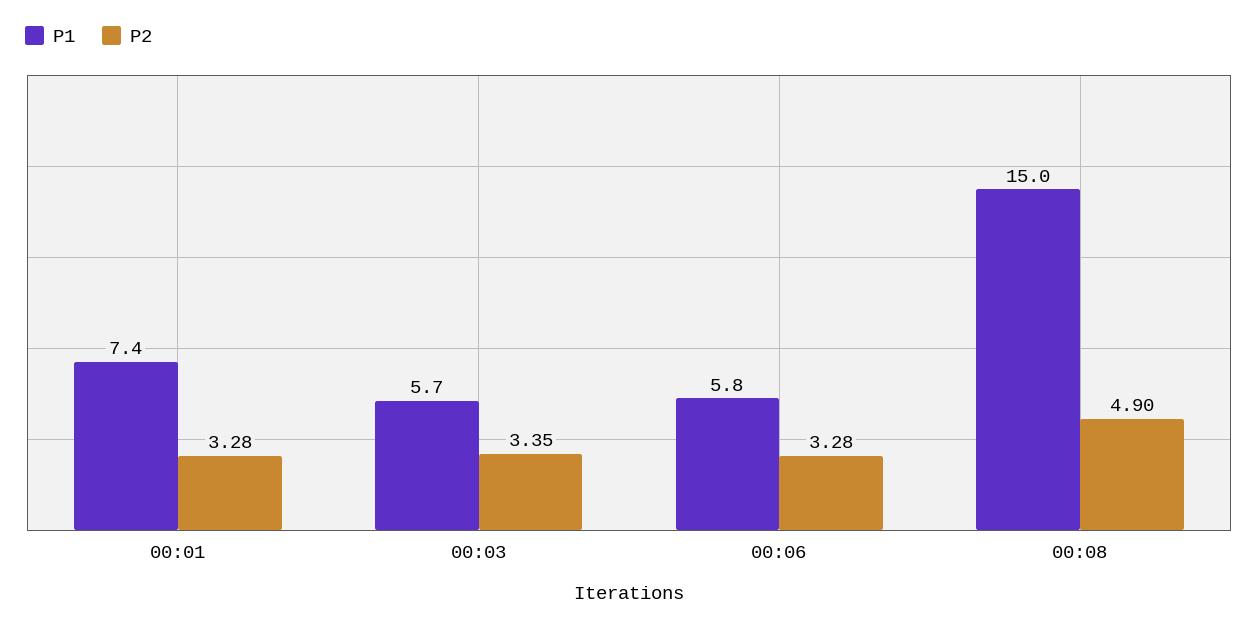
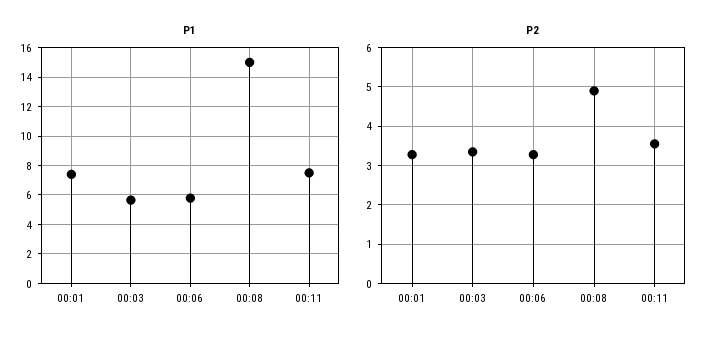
P1, 00:11: none -> 7.5
P2, 00:11: none -> 3.6

